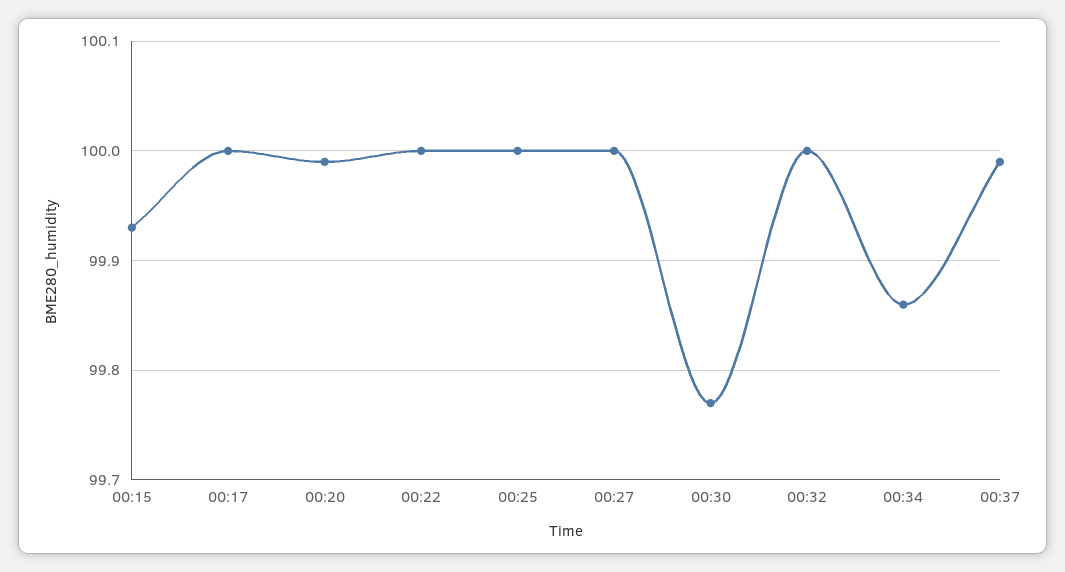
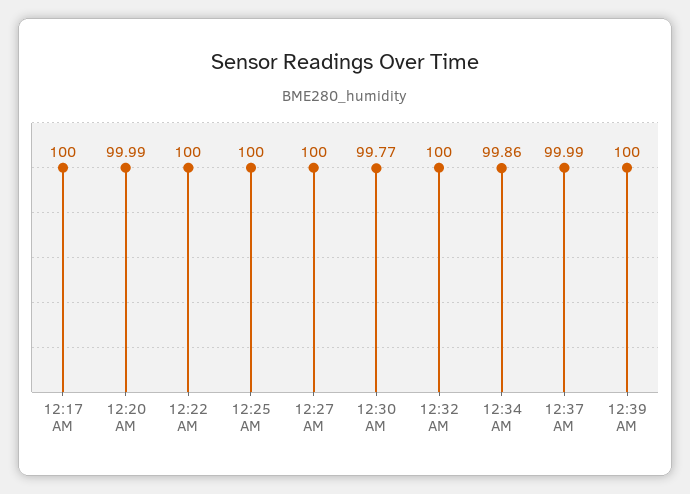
00:15: 99.93 -> none
12:39 AM: none -> 100

